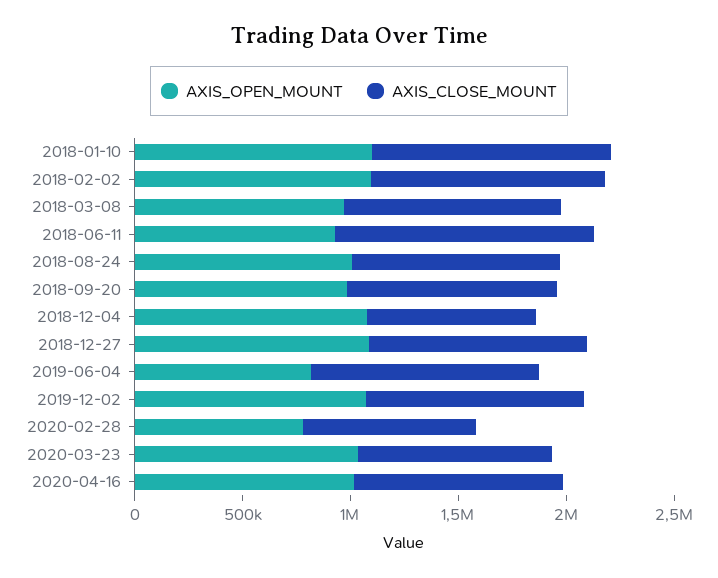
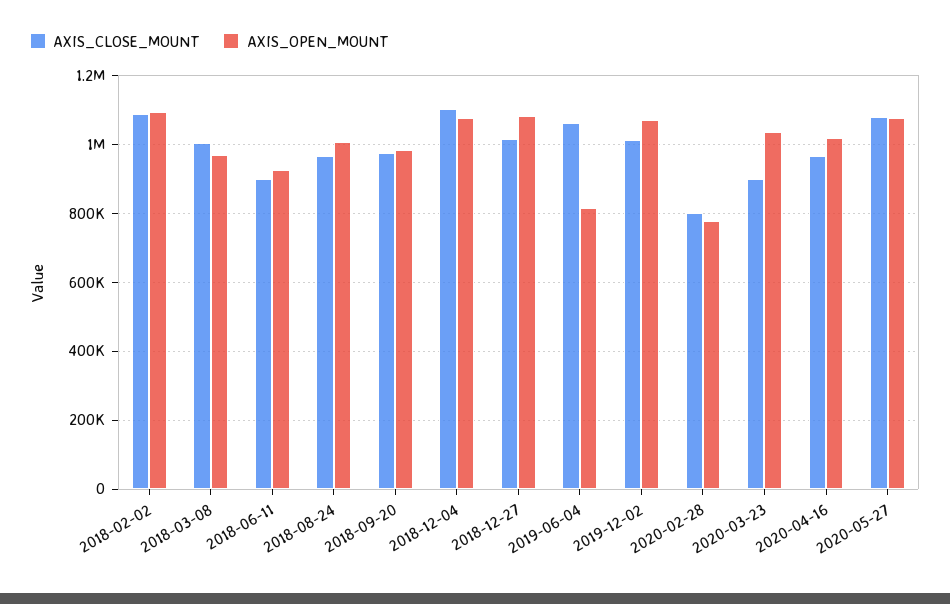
AXIS_OPEN_MOUNT, 2018-01-10: 1100000 -> none
AXIS_CLOSE_MOUNT, 2018-01-10: 1100000 -> none
AXIS_CLOSE_MOUNT, 2018-06-11: 1200000 -> 900000
AXIS_CLOSE_MOUNT, 2018-12-04: 800000 -> 1100000
AXIS_CLOSE_MOUNT, 2020-05-27: none -> 1080000
AXIS_OPEN_MOUNT, 2020-05-27: none -> 1080000

